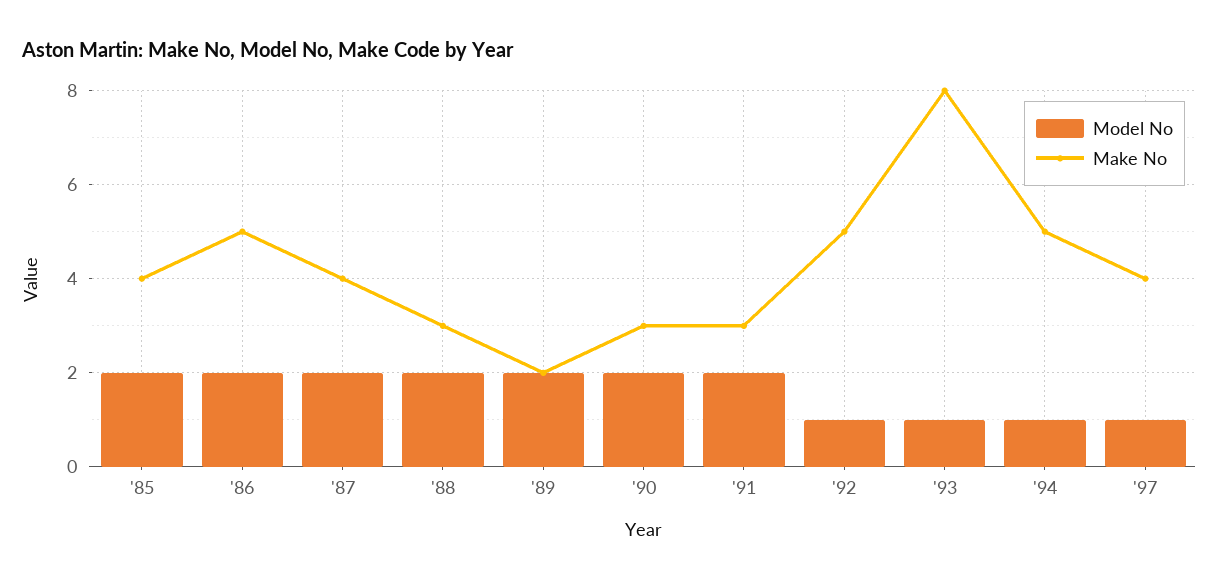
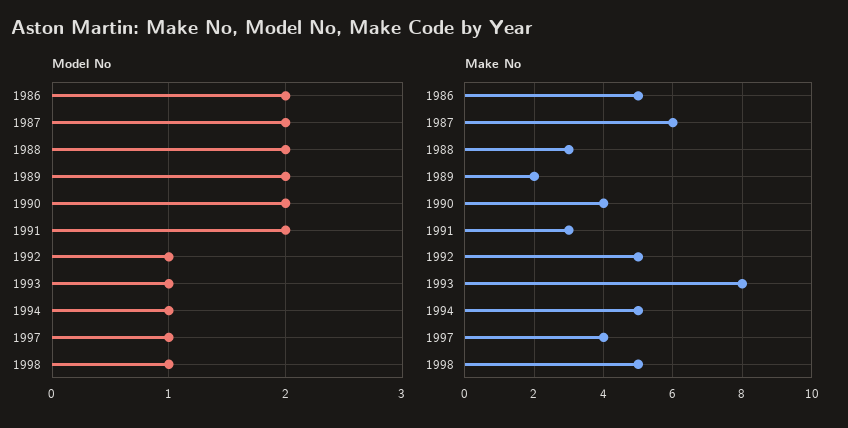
Model No, '85: 2 -> none
Make No, '85: 4 -> none
Make No, '87: 4 -> 6
Make No, '90: 3 -> 4
Model No, 1998: none -> 1
Make No, 1998: none -> 5

